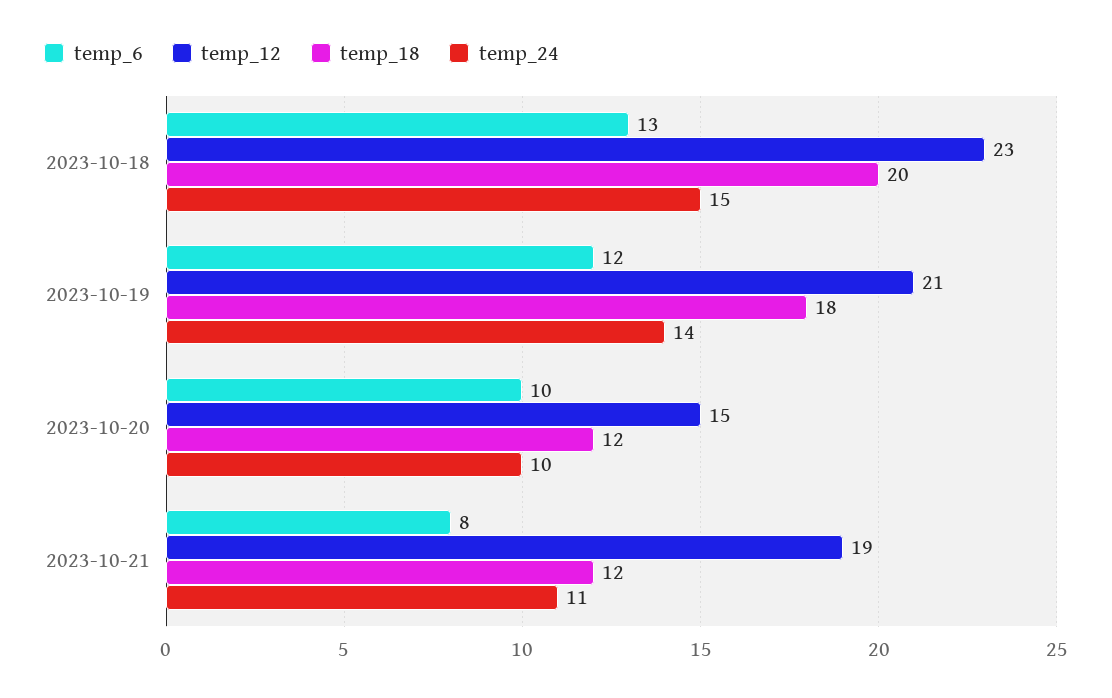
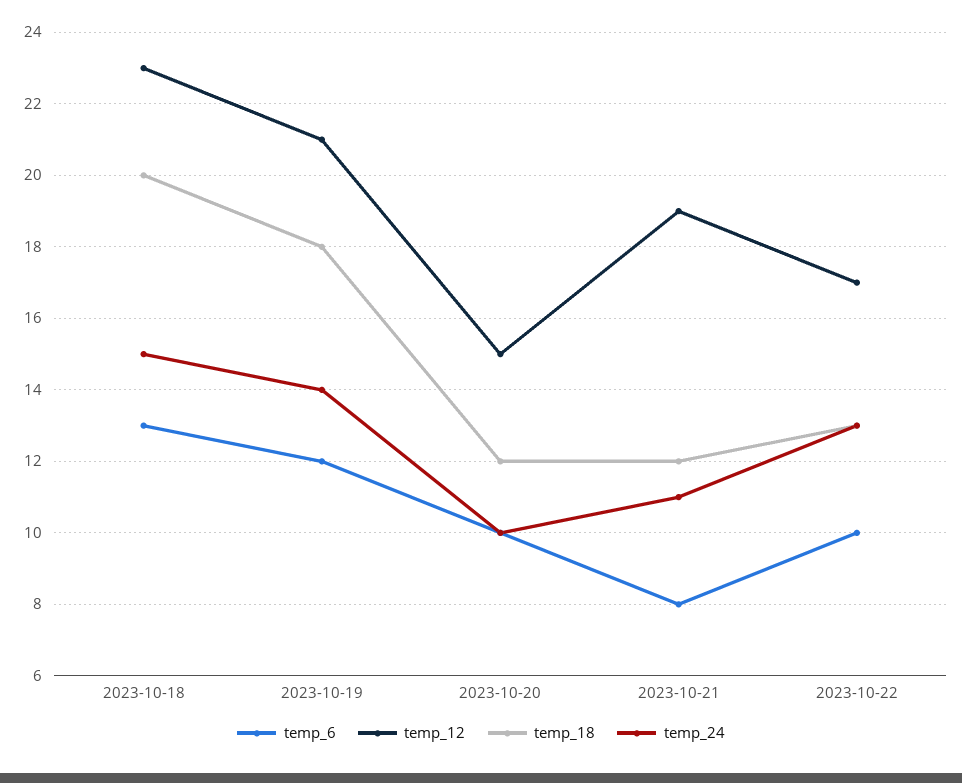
temp_6, 2023-10-22: none -> 10
temp_12, 2023-10-22: none -> 17
temp_18, 2023-10-22: none -> 13
temp_24, 2023-10-22: none -> 13

